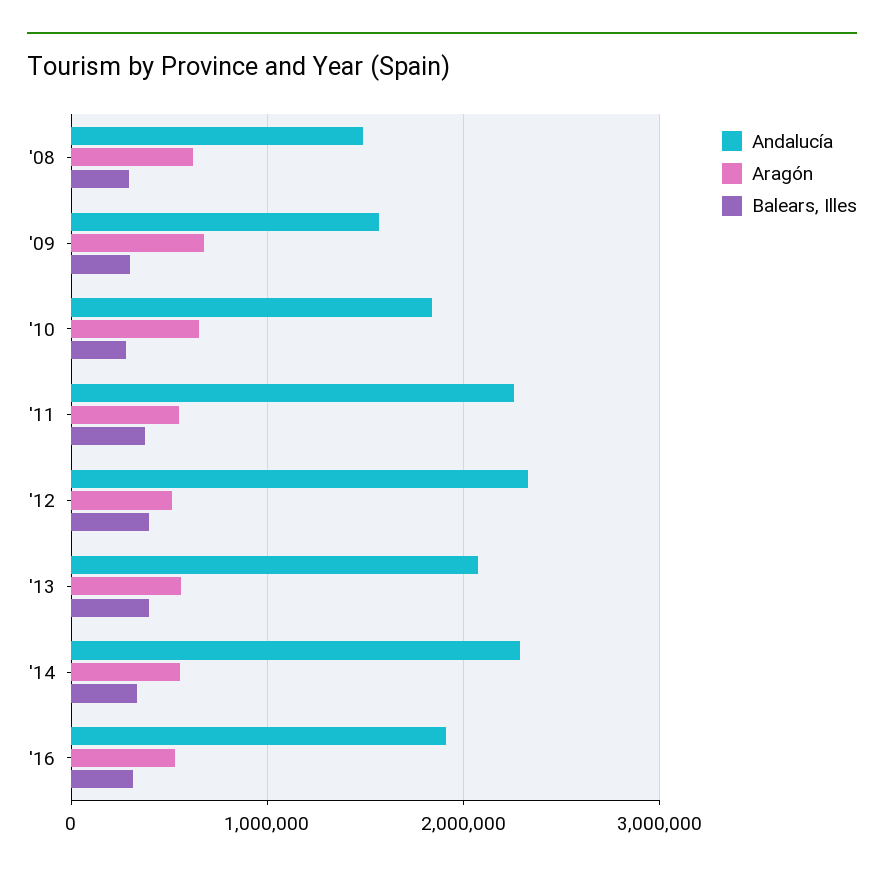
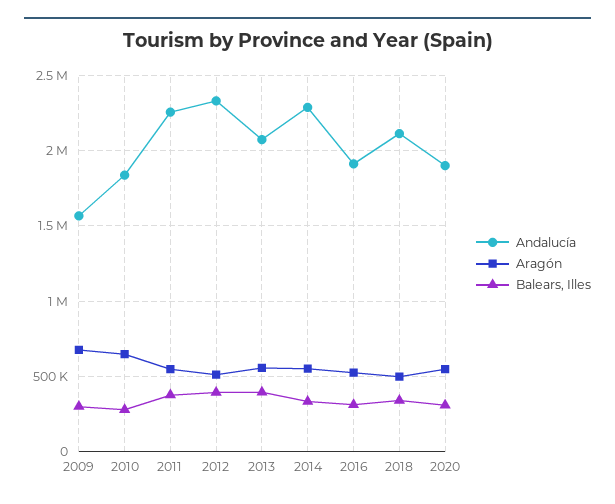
Andalucía, '08: 1500000 -> none
Aragón, '08: 600000 -> none
Balears, Illes, '08: 300000 -> none
Andalucía, 2018: none -> 2100000
Aragón, 2018: none -> 500000
Balears, Illes, 2018: none -> 350000
Andalucía, 2020: none -> 1900000
Aragón, 2020: none -> 550000
Balears, Illes, 2020: none -> 300000

